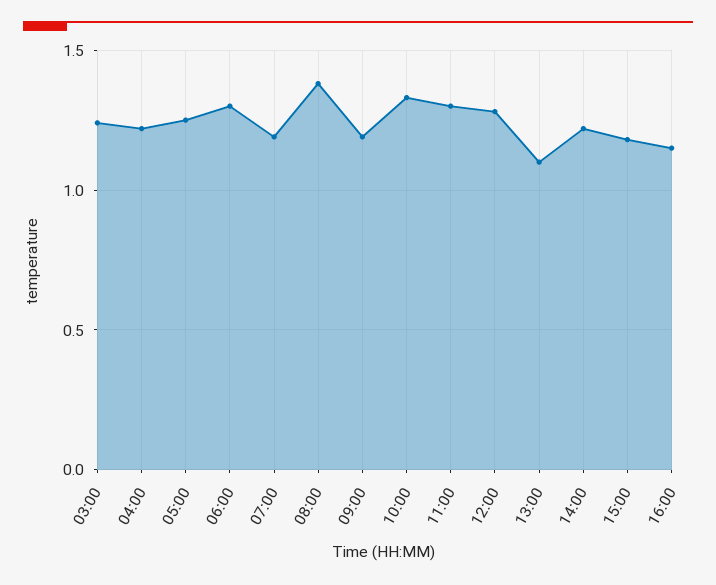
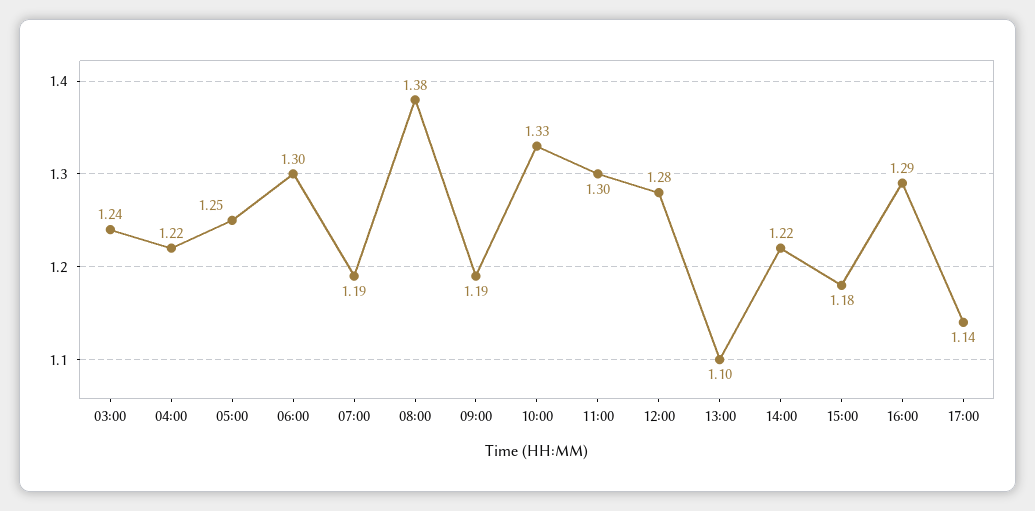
16:00: 1.15 -> 1.29
17:00: none -> 1.14

